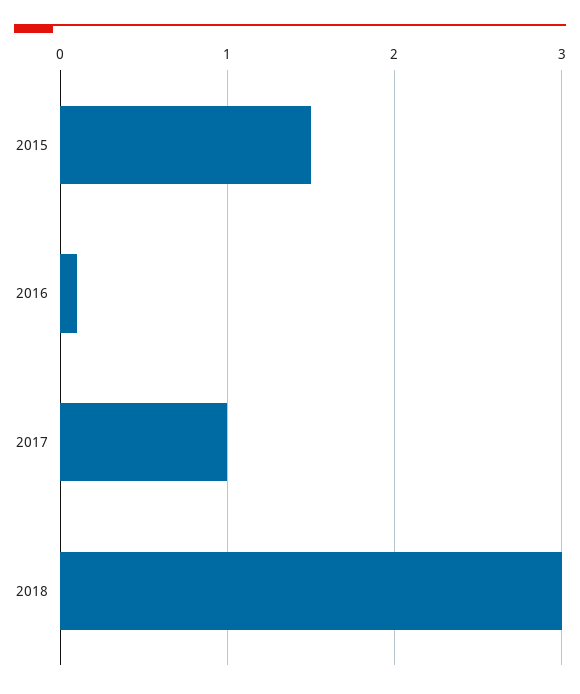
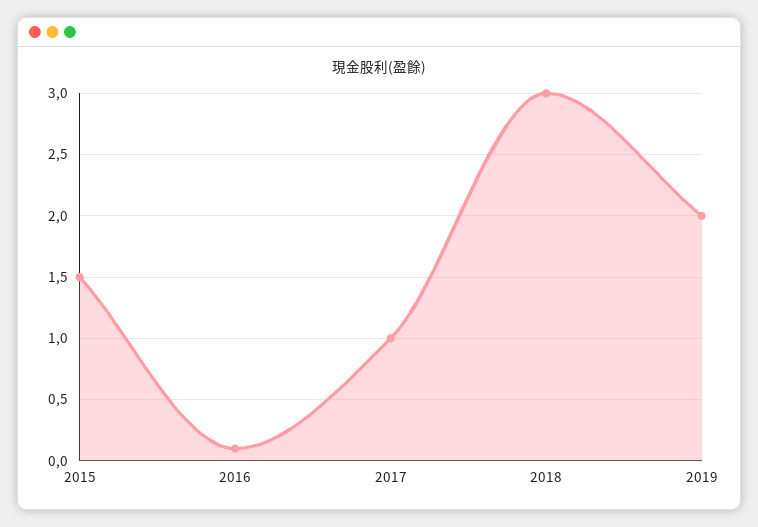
2019: none -> 2

